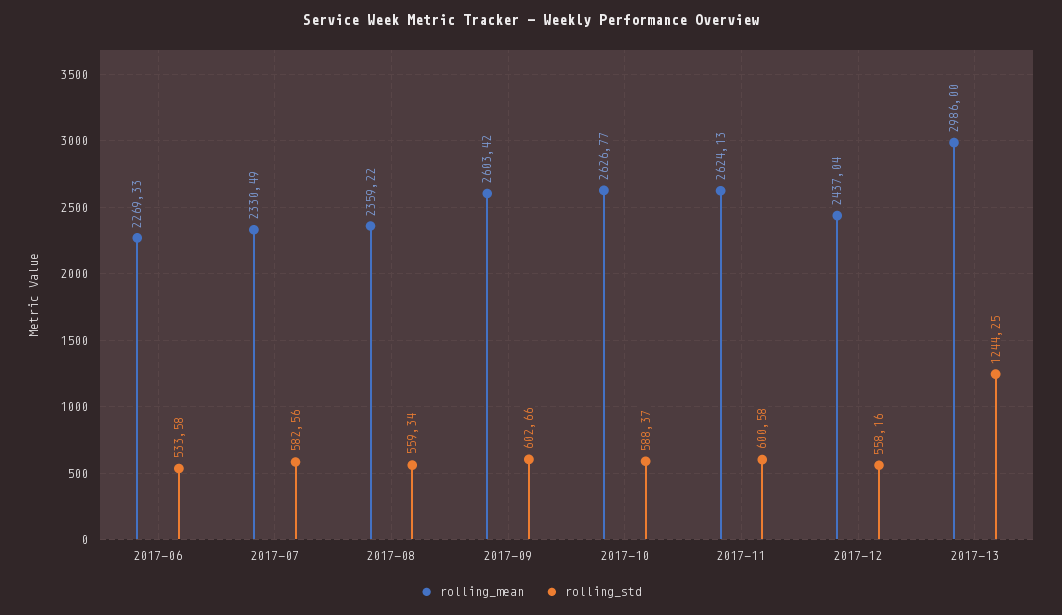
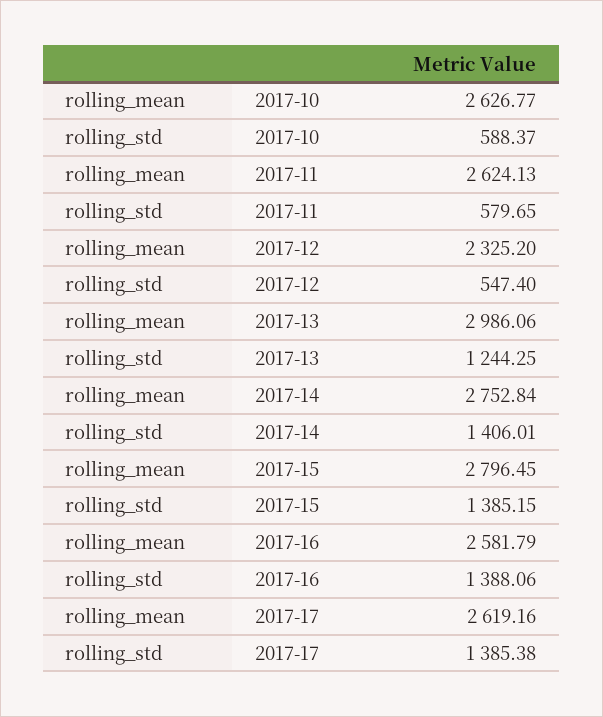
rolling_mean, 2017-06: 2269.33 -> none
rolling_std, 2017-06: 533.58 -> none
rolling_mean, 2017-07: 2330.49 -> none
rolling_std, 2017-07: 582.56 -> none
rolling_mean, 2017-08: 2359.22 -> none
rolling_std, 2017-08: 559.34 -> none
rolling_mean, 2017-09: 2603.42 -> none
rolling_std, 2017-09: 602.66 -> none
rolling_std, 2017-11: 600.58 -> 579.65
rolling_mean, 2017-12: 2437.04 -> 2325.2
rolling_std, 2017-12: 558.16 -> 547.4
rolling_mean, 2017-13: 2986 -> 2986.06
rolling_mean, 2017-14: none -> 2752.84
rolling_std, 2017-14: none -> 1406.01
rolling_mean, 2017-15: none -> 2796.45
rolling_std, 2017-15: none -> 1385.15
rolling_mean, 2017-16: none -> 2581.79
rolling_std, 2017-16: none -> 1388.06
rolling_mean, 2017-17: none -> 2619.16
rolling_std, 2017-17: none -> 1385.38

